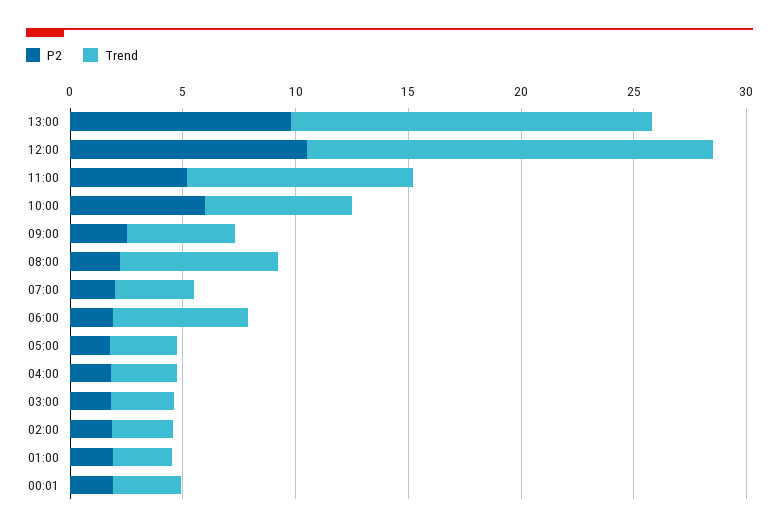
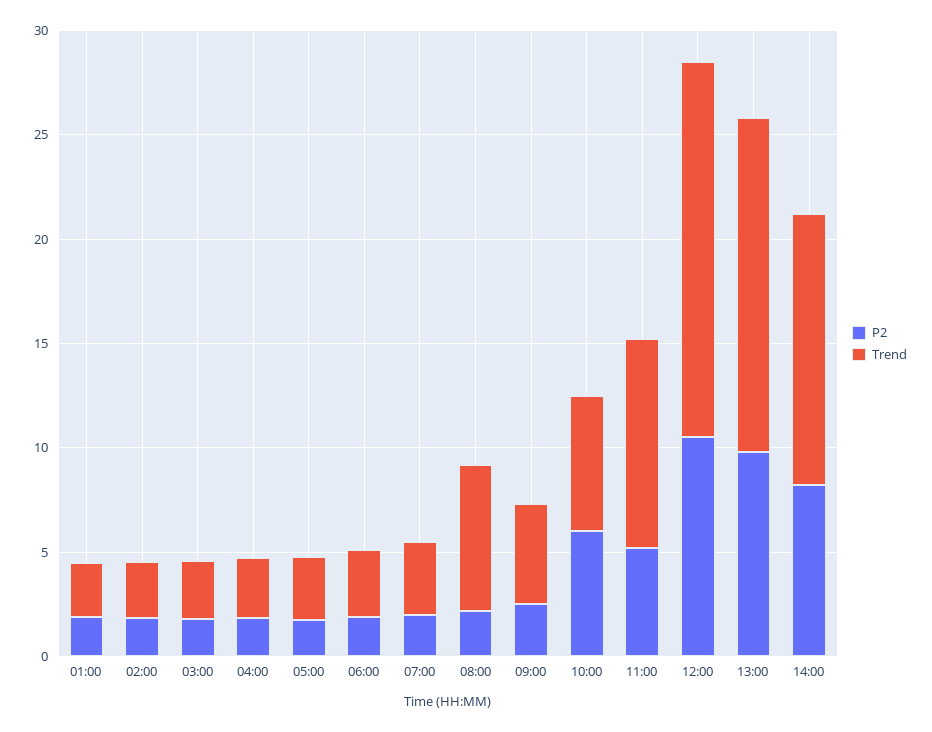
Trend, 06:00: 6 -> 3
P2, 00:01: 2 -> none
Trend, 00:01: 3 -> none
P2, 14:00: none -> 8
Trend, 14:00: none -> 13

